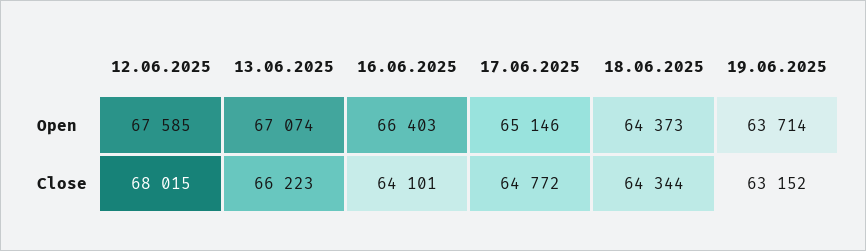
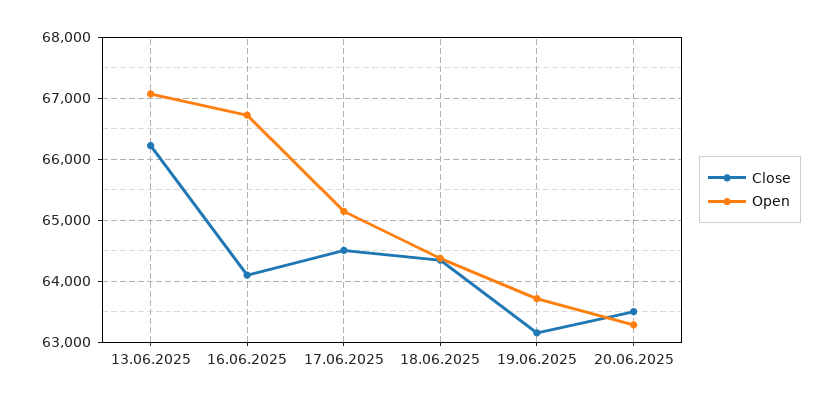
Open, 12.06.2025: 67585 -> none
Open, 16.06.2025: 66403 -> 66700
Close, 12.06.2025: 68015 -> none
Close, 17.06.2025: 64772 -> 64500
Close, 20.06.2025: none -> 63500
Open, 20.06.2025: none -> 63300

